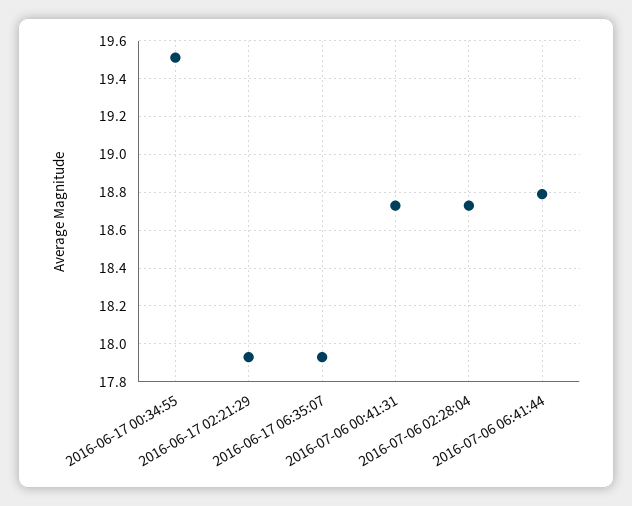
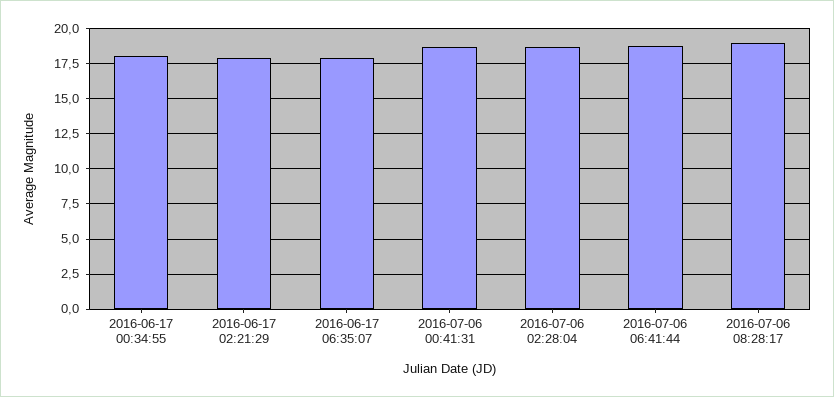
2016-06-17 00:34:55: 19.5 -> 18
2016-07-06 08:28:17: none -> 19

